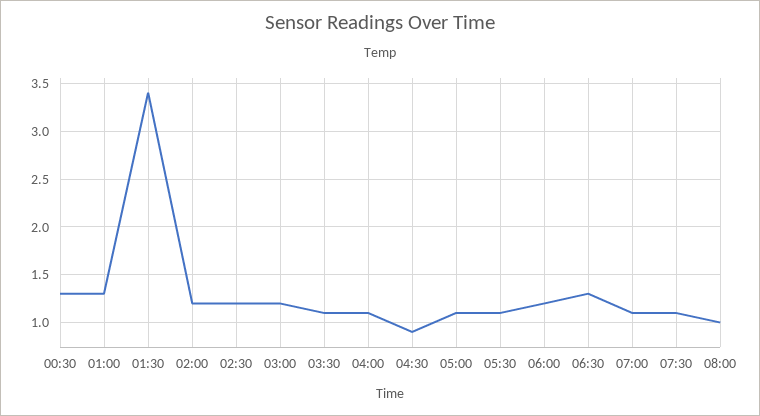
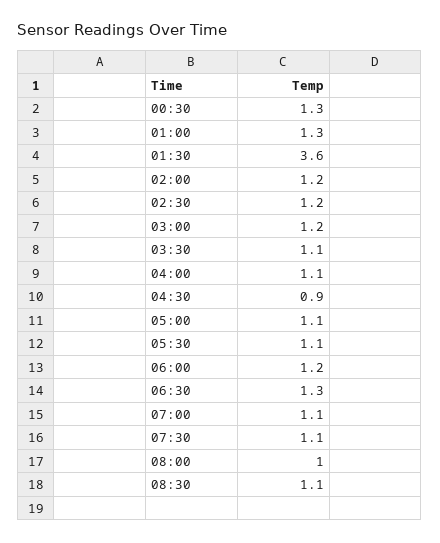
01:30: 3.4 -> 3.6
08:30: none -> 1.1

